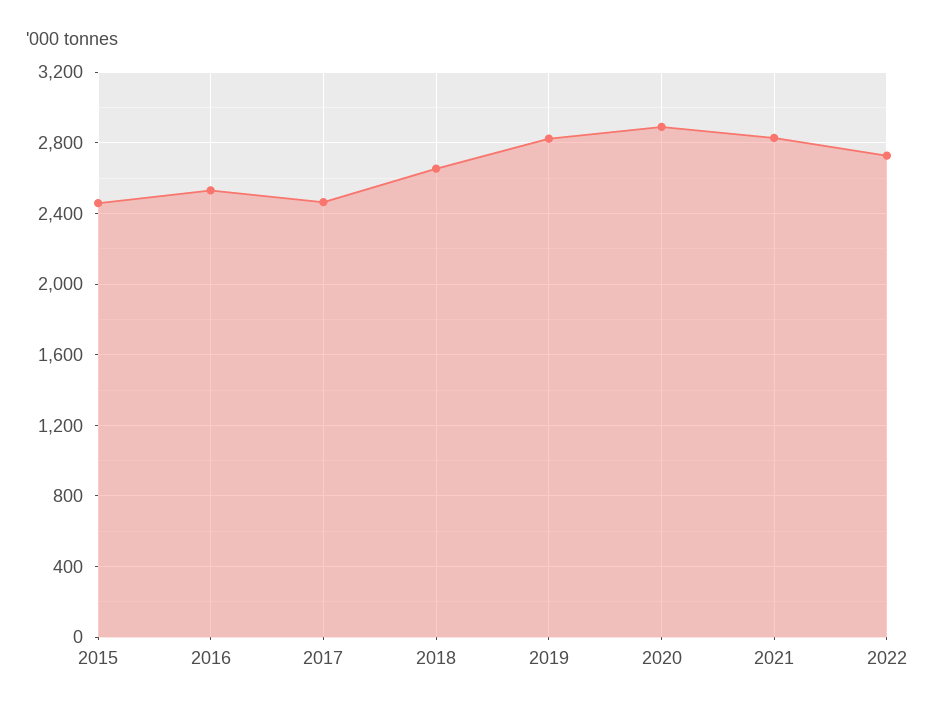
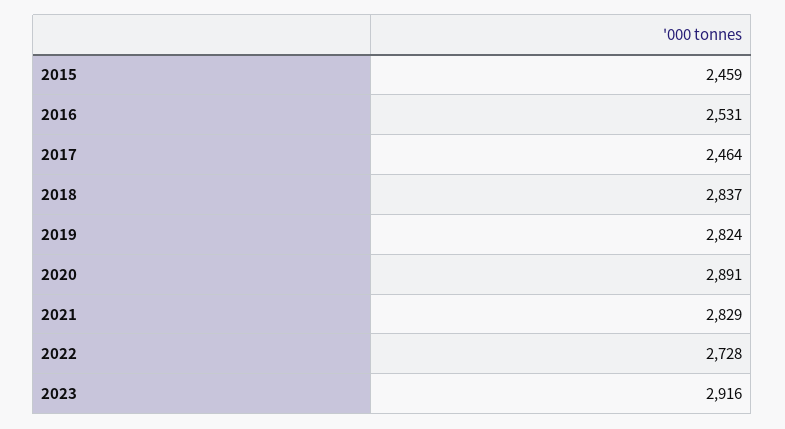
2018: 2650 -> 2837
2023: none -> 2916

